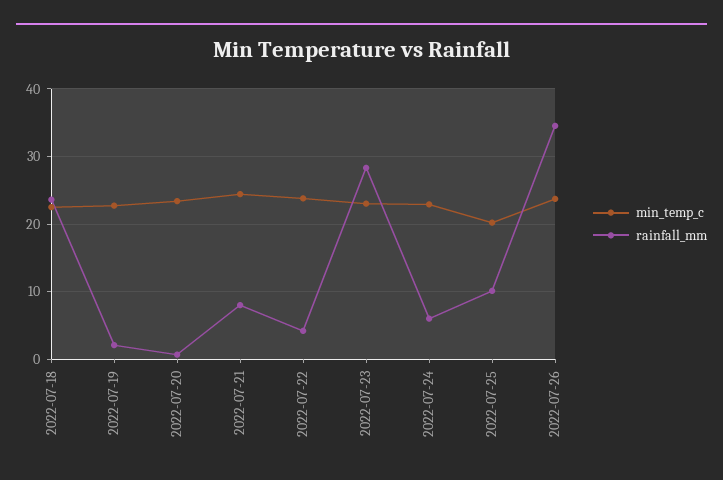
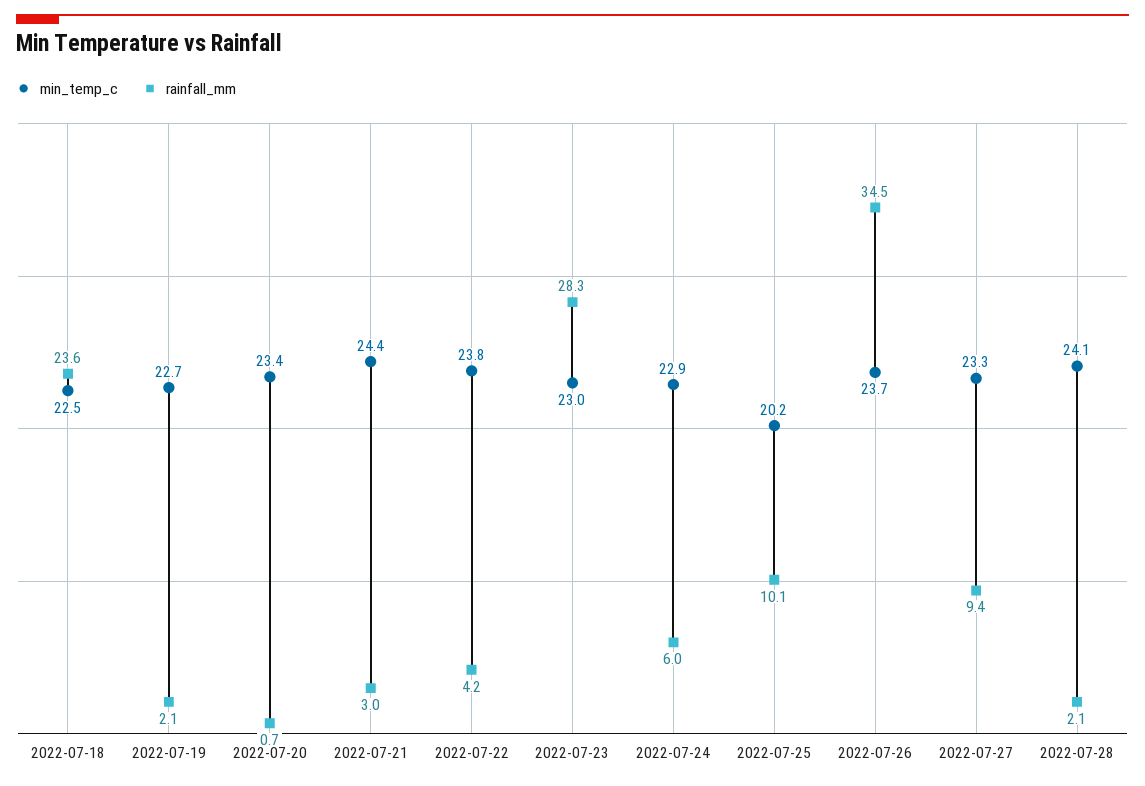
rainfall_mm, 2022-07-21: 8 -> 3
min_temp_c, 2022-07-27: none -> 23.3
rainfall_mm, 2022-07-27: none -> 9.4
min_temp_c, 2022-07-28: none -> 24.1
rainfall_mm, 2022-07-28: none -> 2.1

